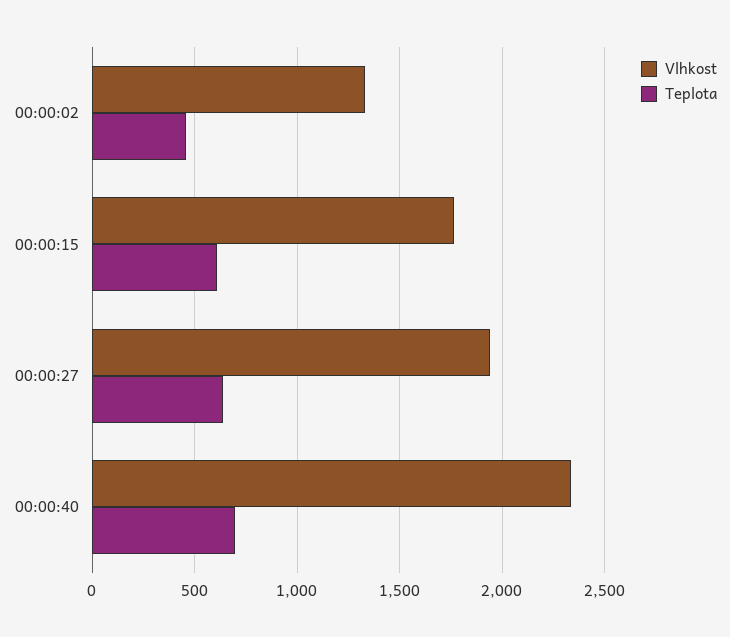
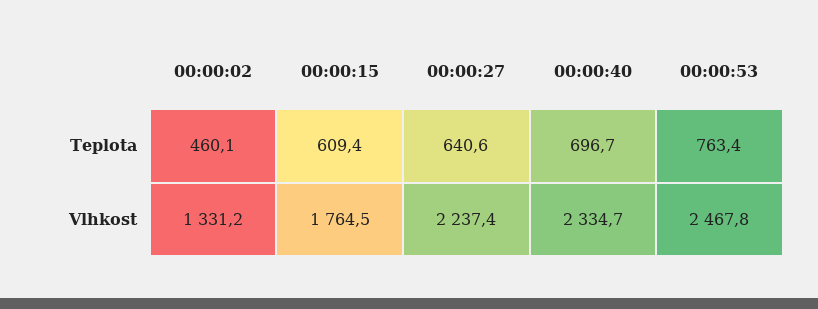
Vlhkost, 00:00:27: 1950 -> 2237.4
Teplota, 00:00:53: none -> 763.4
Vlhkost, 00:00:53: none -> 2467.8

